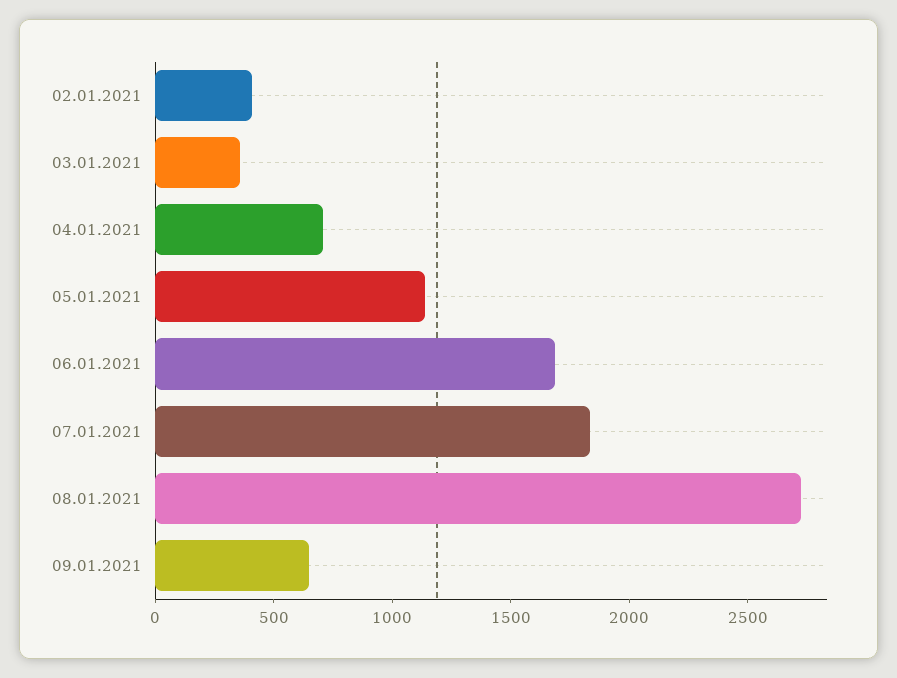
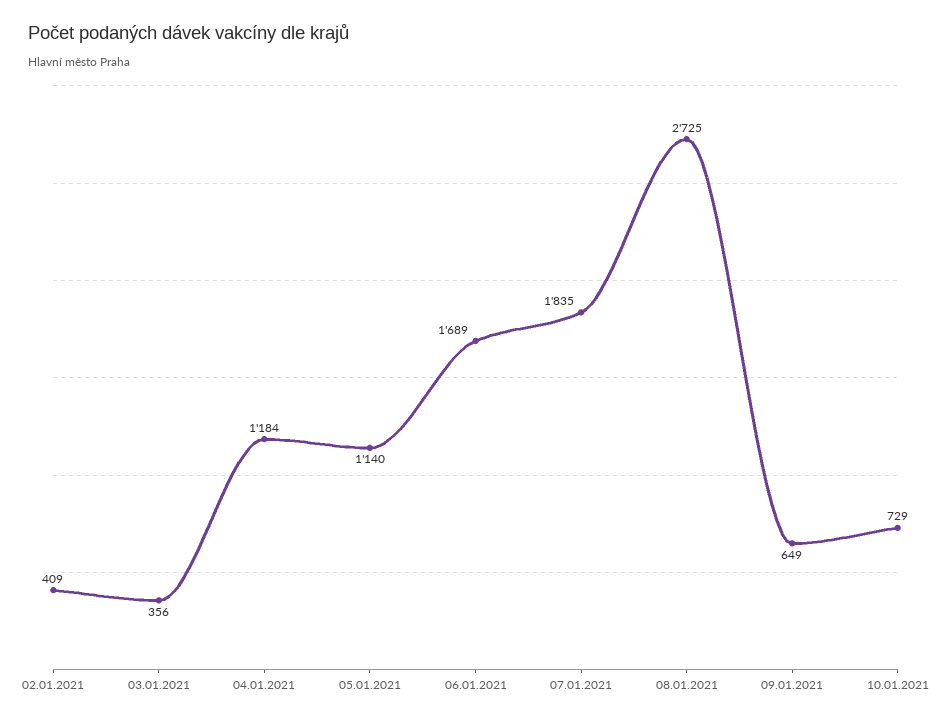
04.01.2021: 700 -> 1184
10.01.2021: none -> 729

